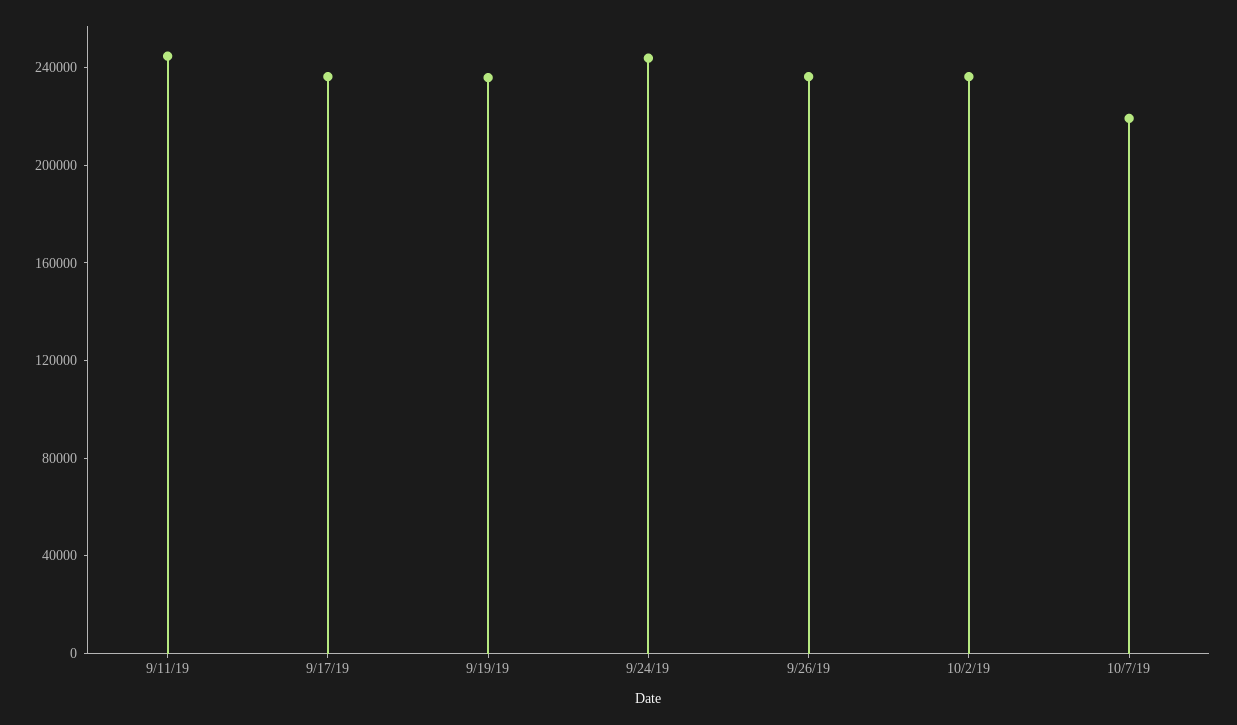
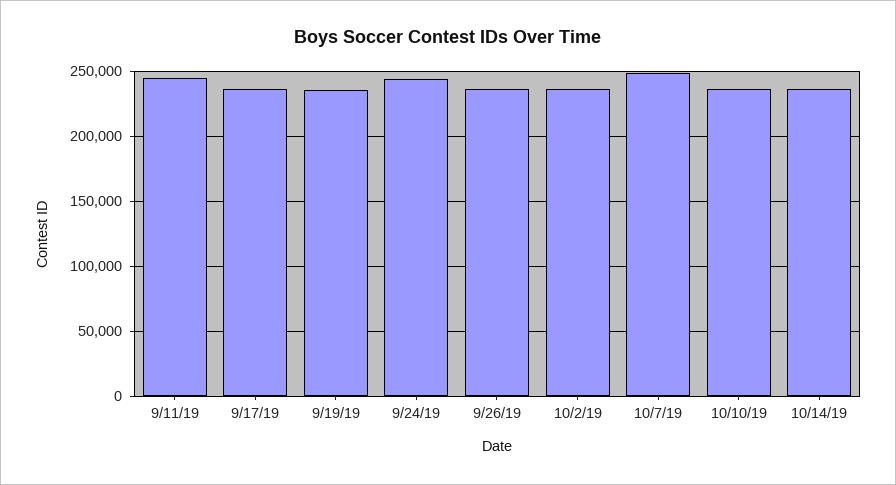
10/7/19: 220000 -> 250000
10/10/19: none -> 235000
10/14/19: none -> 235000

